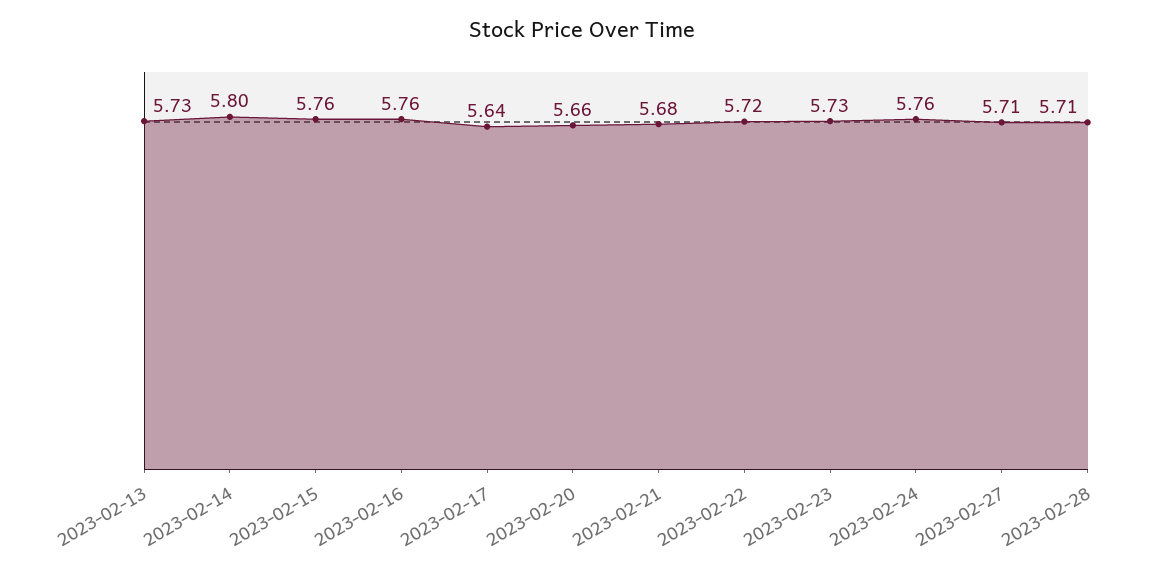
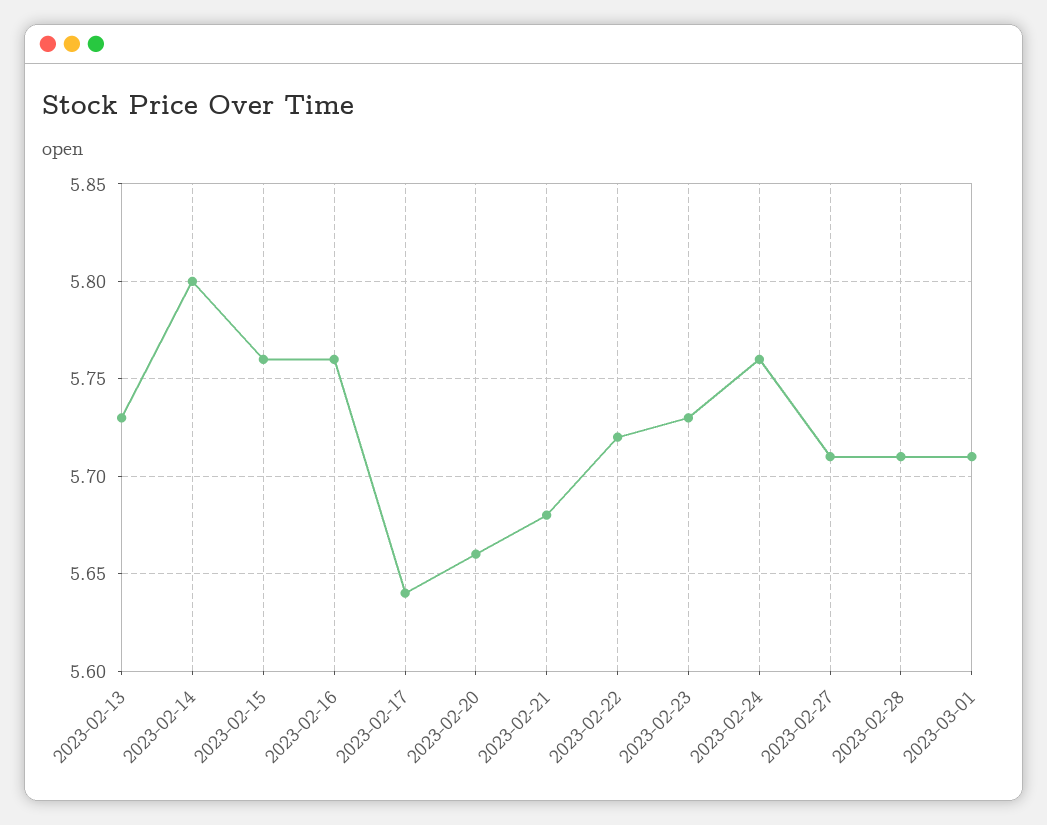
2023-03-01: none -> 5.71

